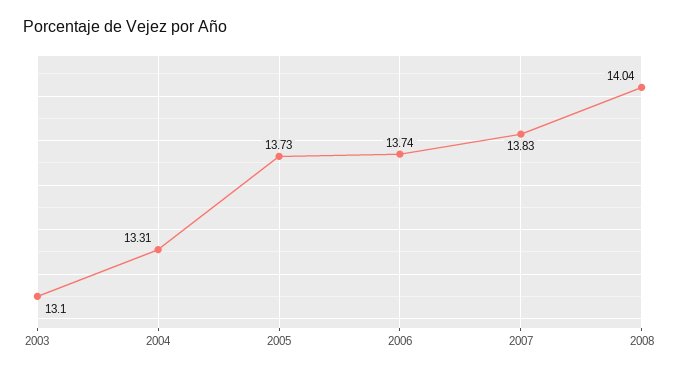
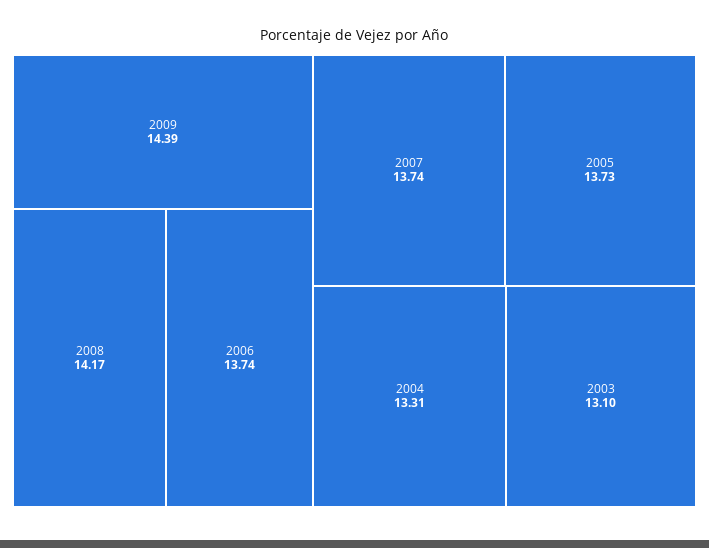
2007: 13.83 -> 13.74
2008: 14.04 -> 14.17
2009: none -> 14.39

